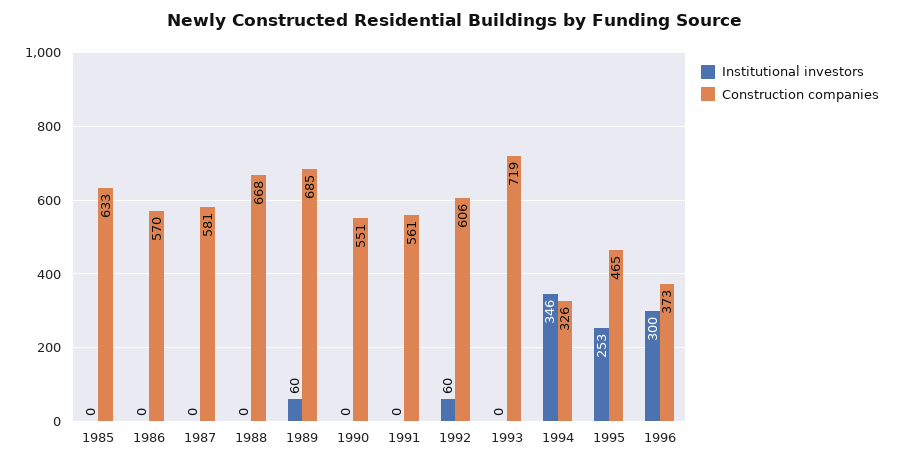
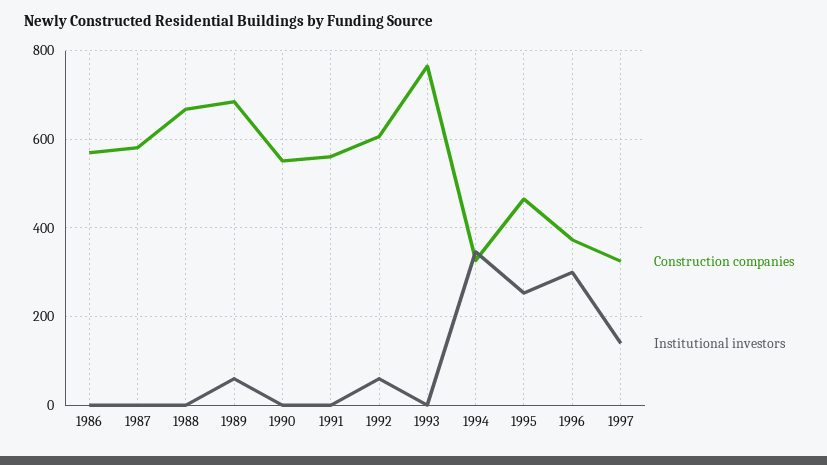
Institutional investors, 1985: 0 -> none
Construction companies, 1985: 633 -> none
Construction companies, 1993: 719 -> 760
Construction companies, 1997: none -> 320
Institutional investors, 1997: none -> 140

